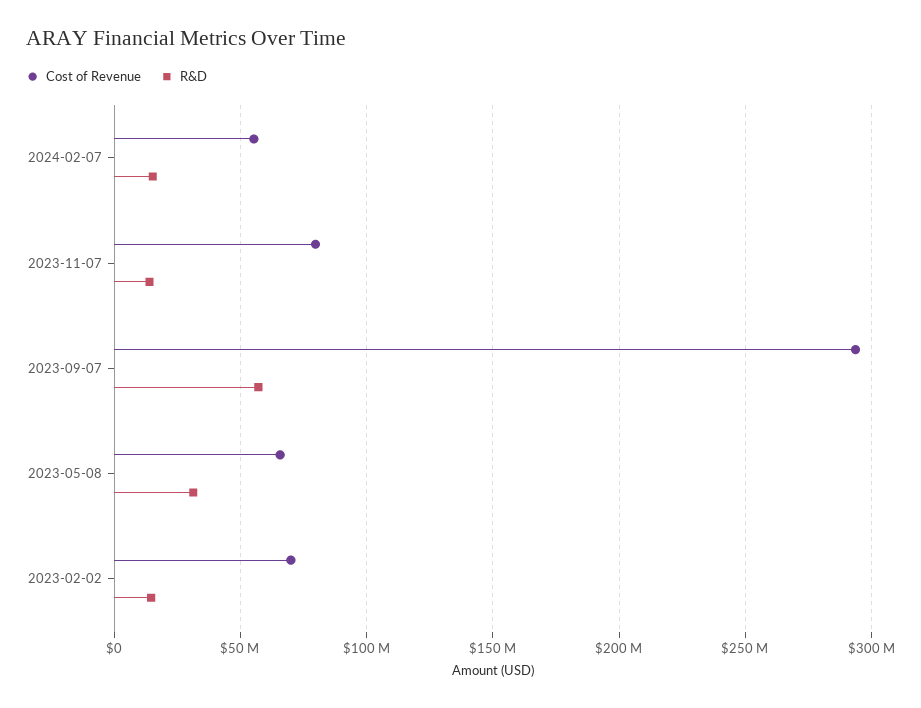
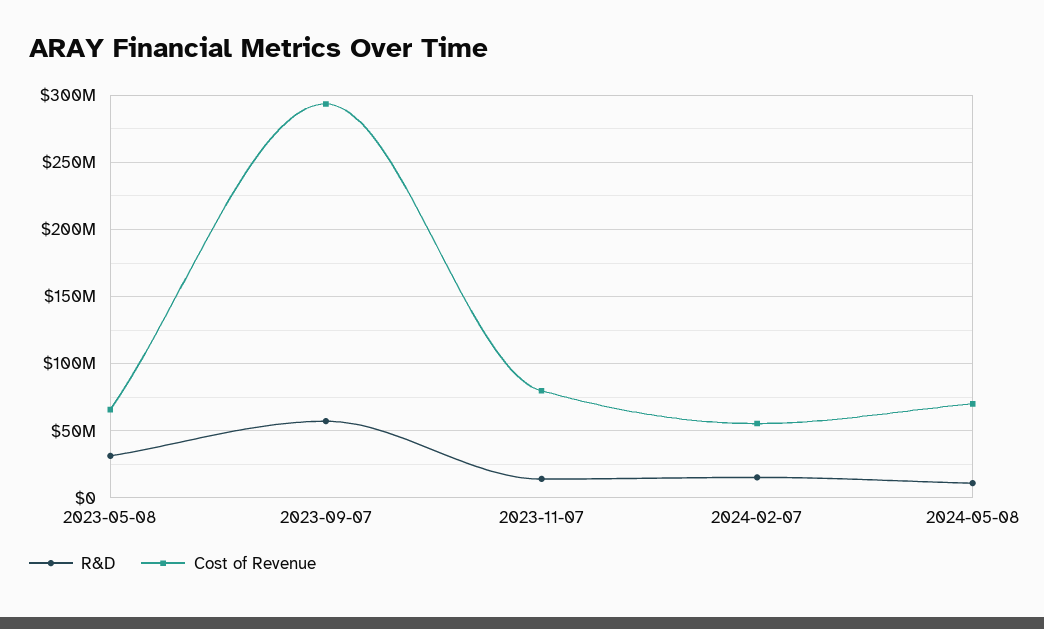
Cost of Revenue, 2023-02-02: 70000000 -> none
R&D, 2023-02-02: 15000000 -> none
R&D, 2024-05-08: none -> 10000000
Cost of Revenue, 2024-05-08: none -> 70000000

